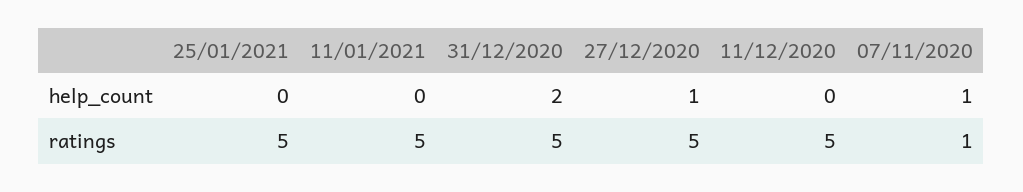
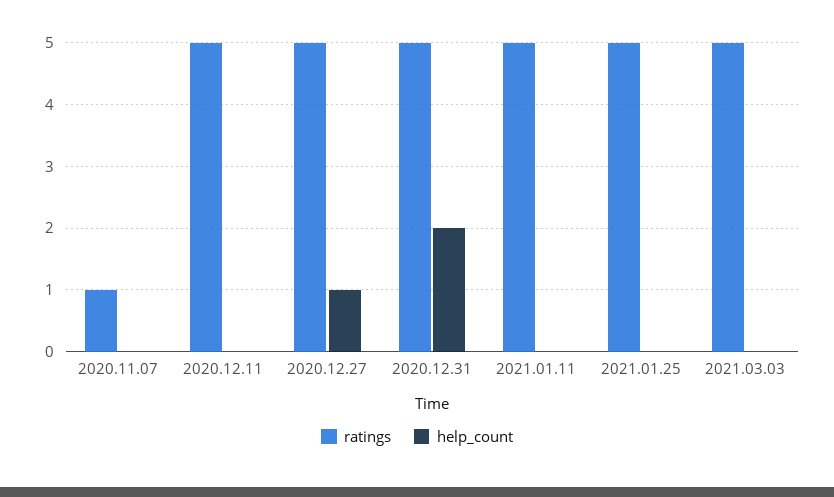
help_count, 07/11/2020: 1 -> 0
ratings, 2021.03.03: none -> 5
help_count, 2021.03.03: none -> 0

